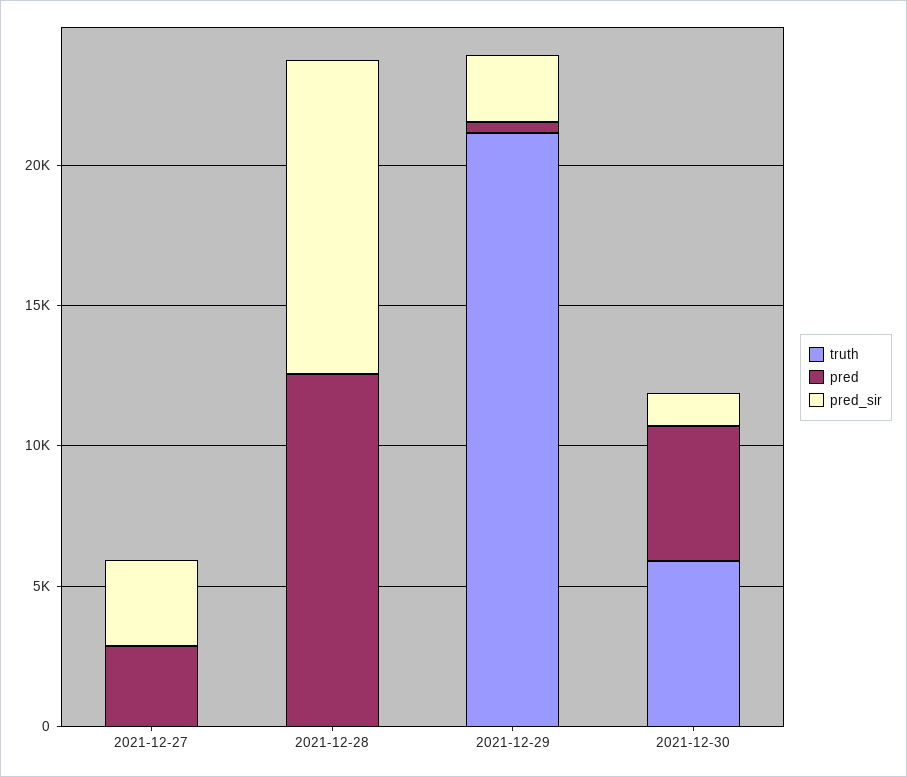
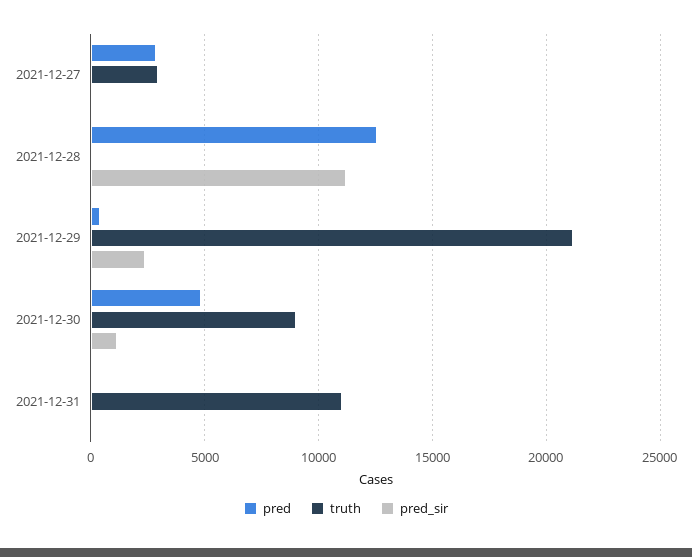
truth, 2021-12-27: 0 -> 3000
pred_sir, 2021-12-27: 3000 -> 0
truth, 2021-12-30: 6000 -> 9000
pred, 2021-12-31: none -> 0
truth, 2021-12-31: none -> 11000
pred_sir, 2021-12-31: none -> 0

